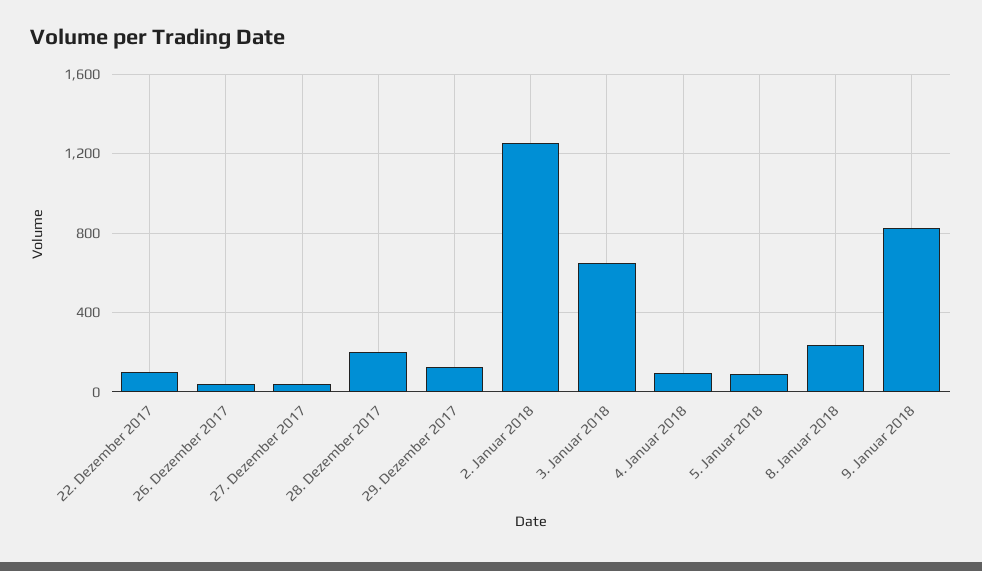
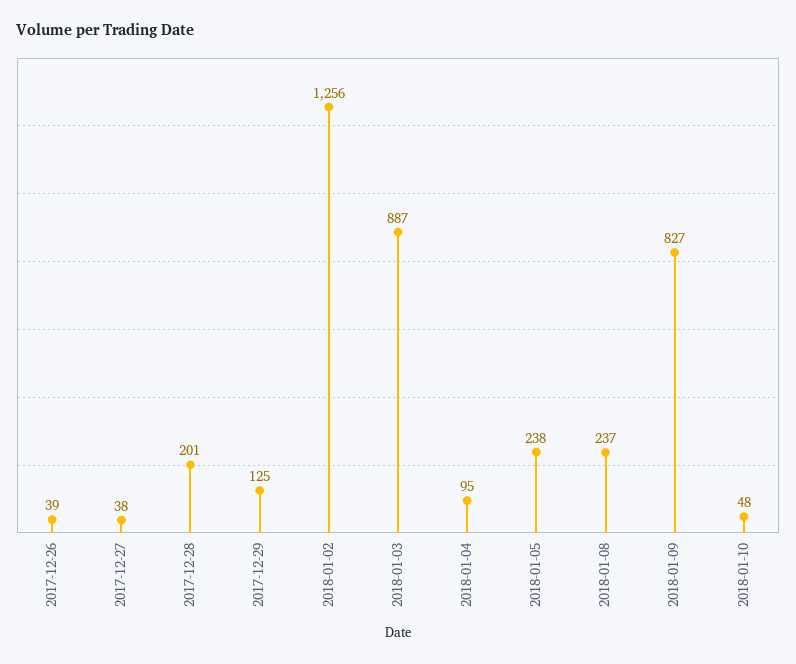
22. Dezember 2017: 100 -> none
3. Januar 2018: 650 -> 887
5. Januar 2018: 100 -> 238
2018-01-10: none -> 48

